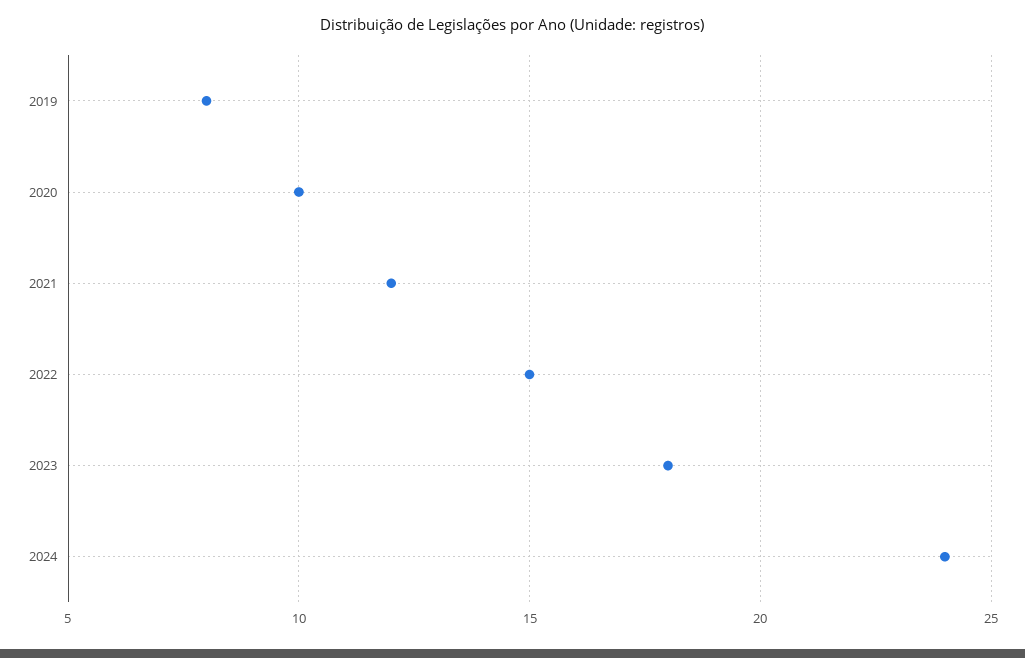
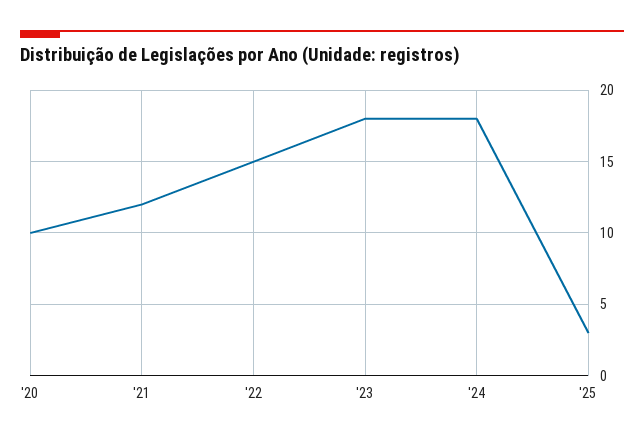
2019: 8 -> none
2024: 24 -> 18
'25: none -> 3

